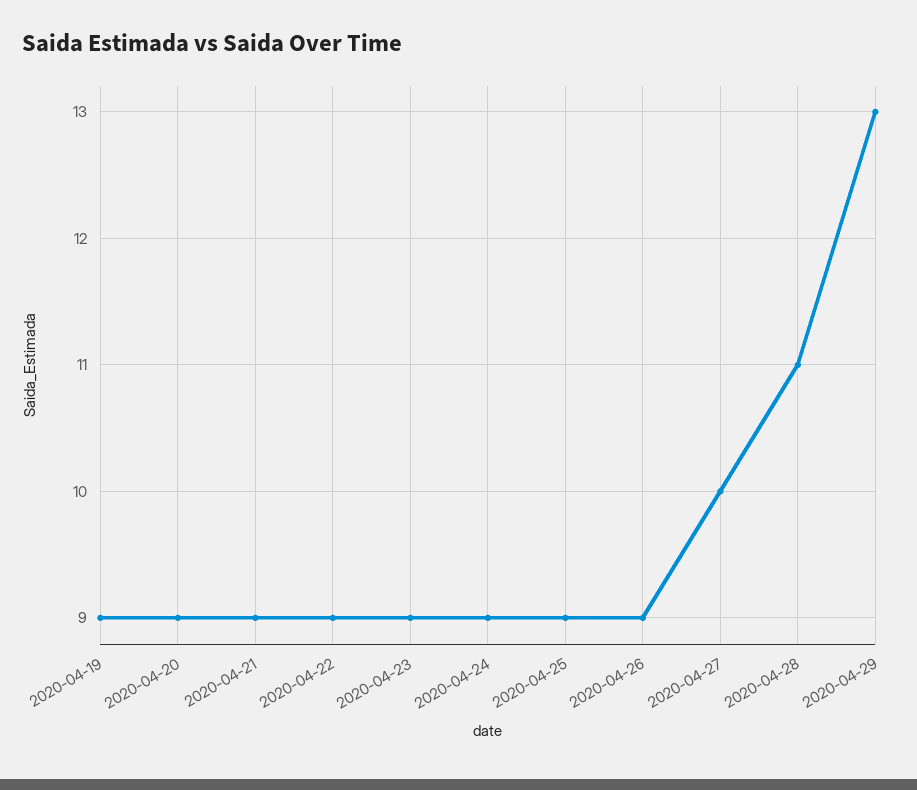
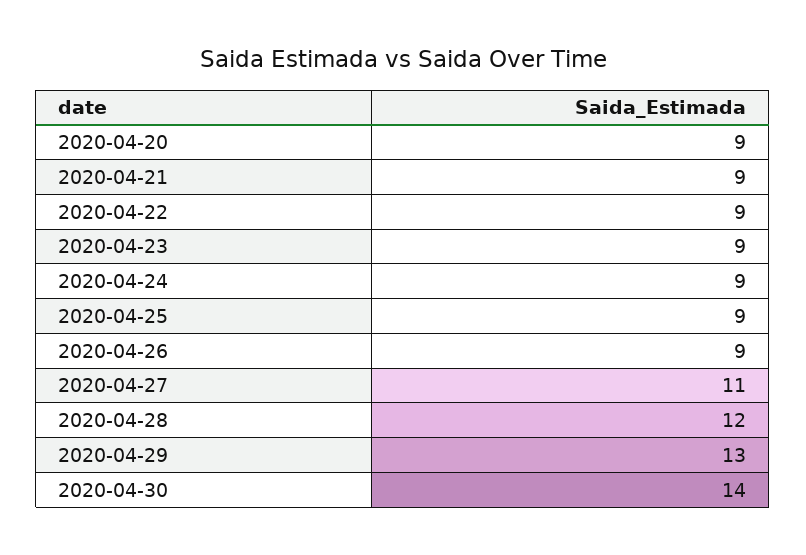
2020-04-19: 9 -> none
2020-04-27: 10 -> 11
2020-04-28: 11 -> 12
2020-04-30: none -> 14

